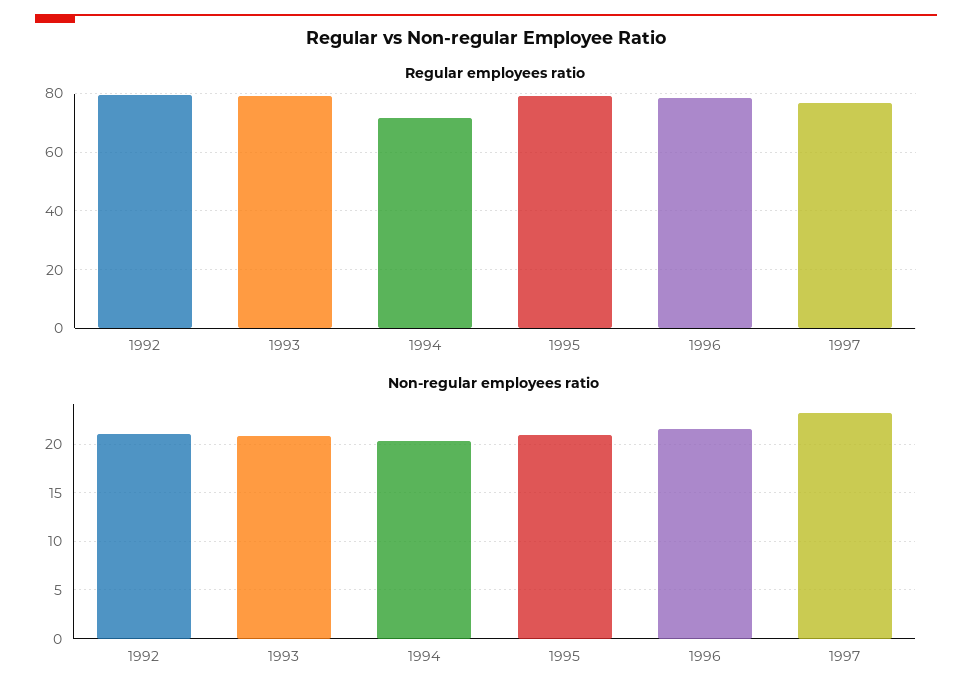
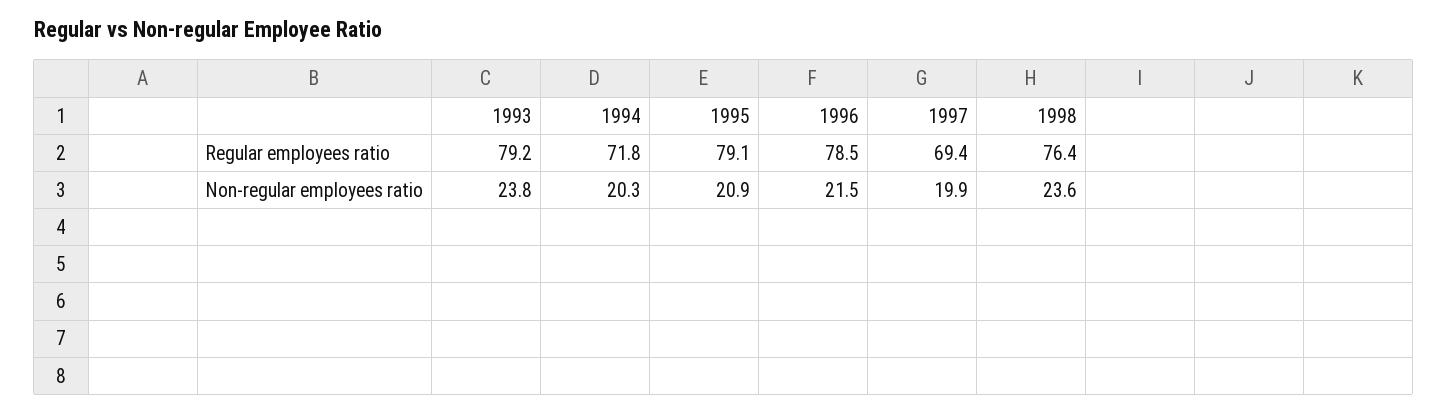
Regular employees ratio, 1992: 80 -> none
Regular employees ratio, 1997: 77.5 -> 69.4
Non-regular employees ratio, 1992: 21 -> none
Non-regular employees ratio, 1993: 21 -> 23.8
Non-regular employees ratio, 1997: 23 -> 19.9
Regular employees ratio, 1998: none -> 76.4
Non-regular employees ratio, 1998: none -> 23.6

